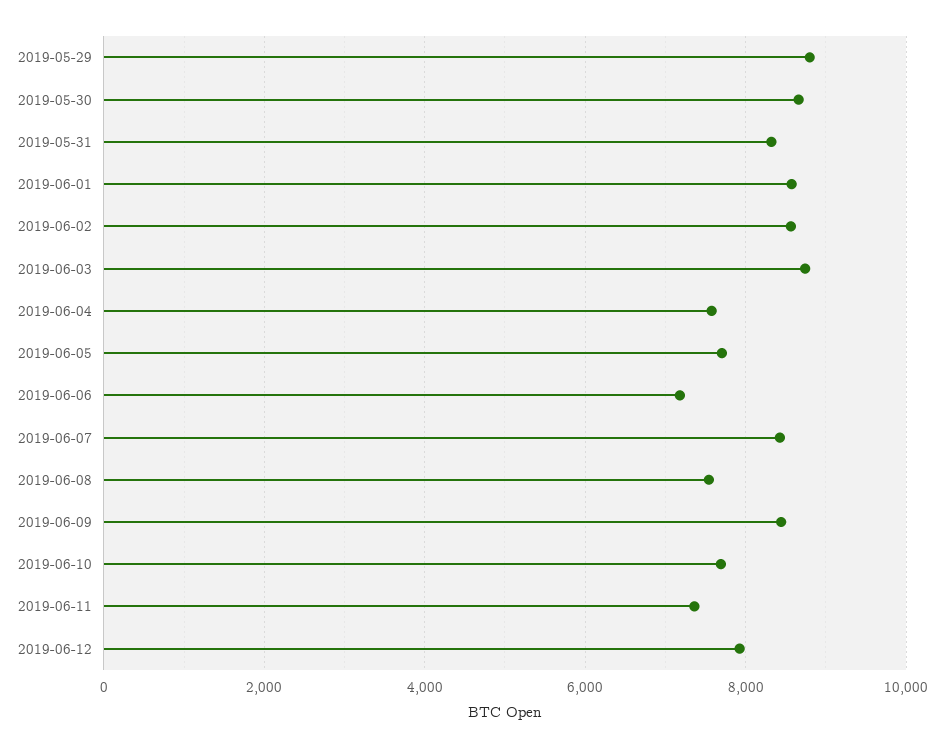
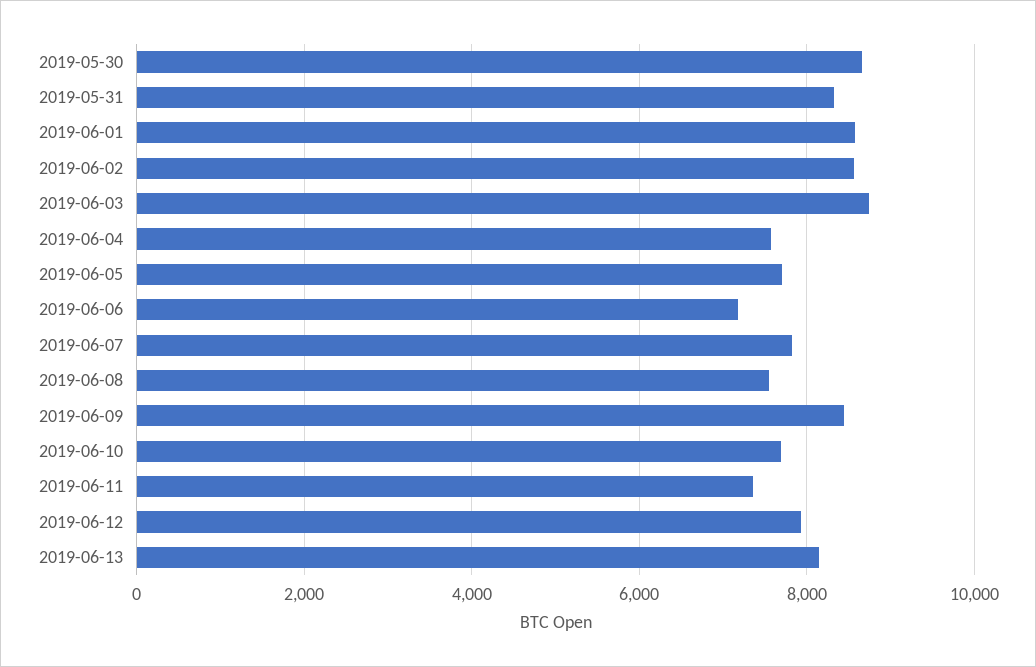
2019-05-29: 8800 -> none
2019-06-07: 8400 -> 7800
2019-06-13: none -> 8200

